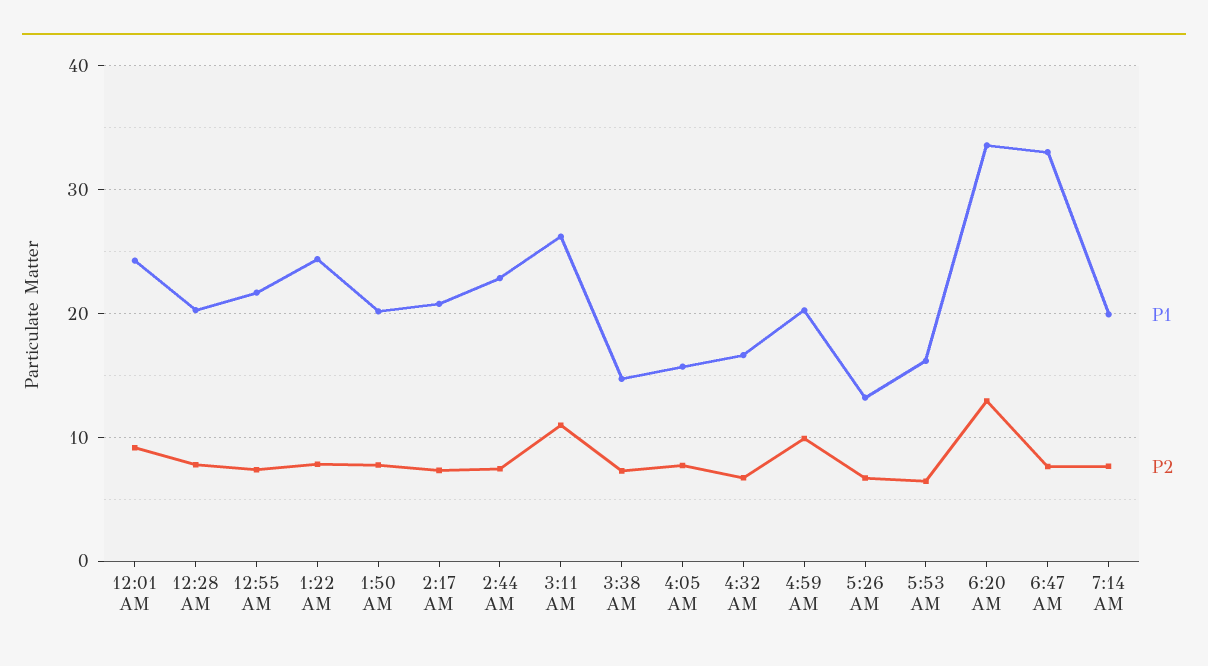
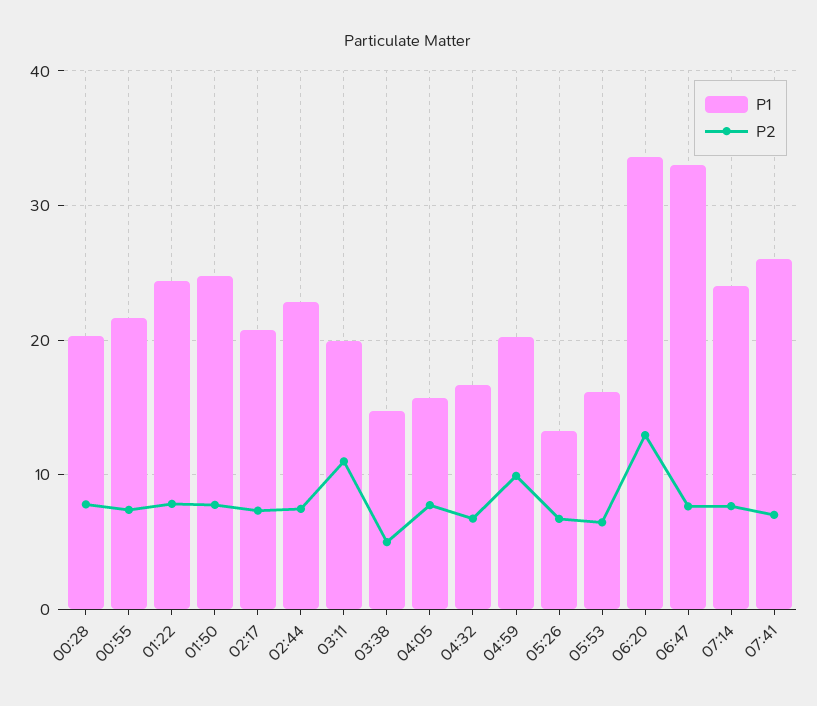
P1, 12:01 AM: 24 -> none
P2, 12:01 AM: 9 -> none
P1, 1:50 AM: 20 -> 25
P1, 3:11 AM: 26 -> 20
P2, 3:38 AM: 7 -> 5
P1, 7:14 AM: 20 -> 24
P1, 07:41: none -> 26
P2, 07:41: none -> 7

